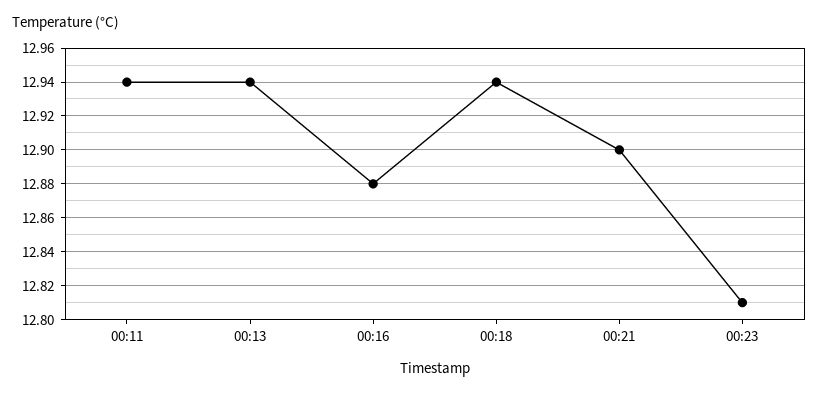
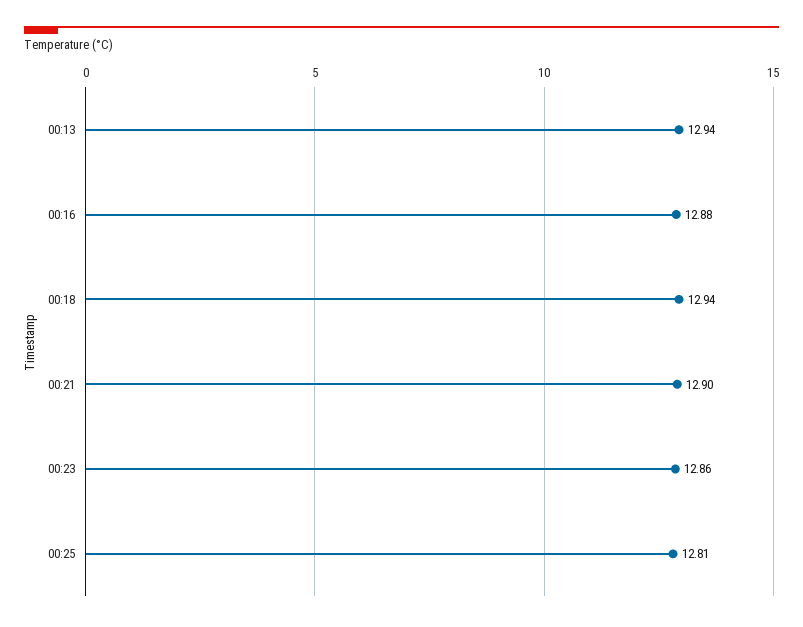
00:11: 12.94 -> none
00:23: 12.81 -> 12.86
00:25: none -> 12.81

